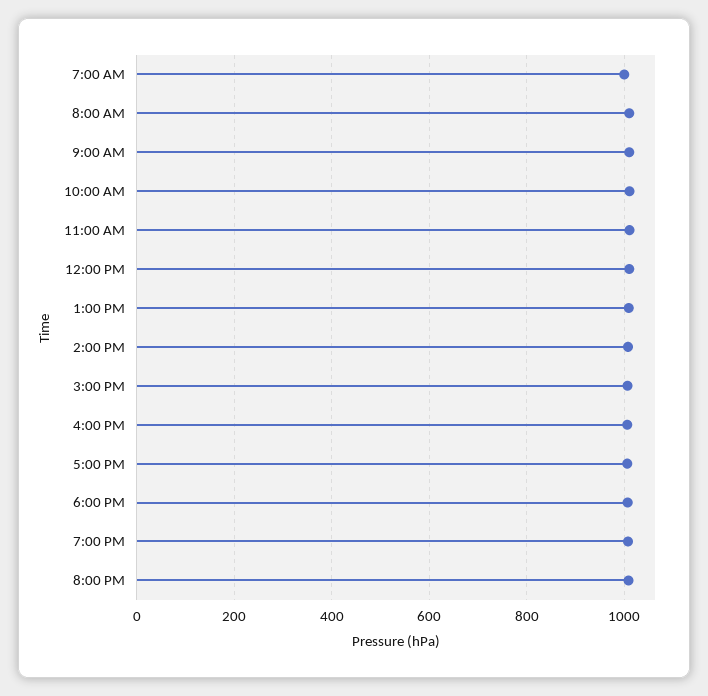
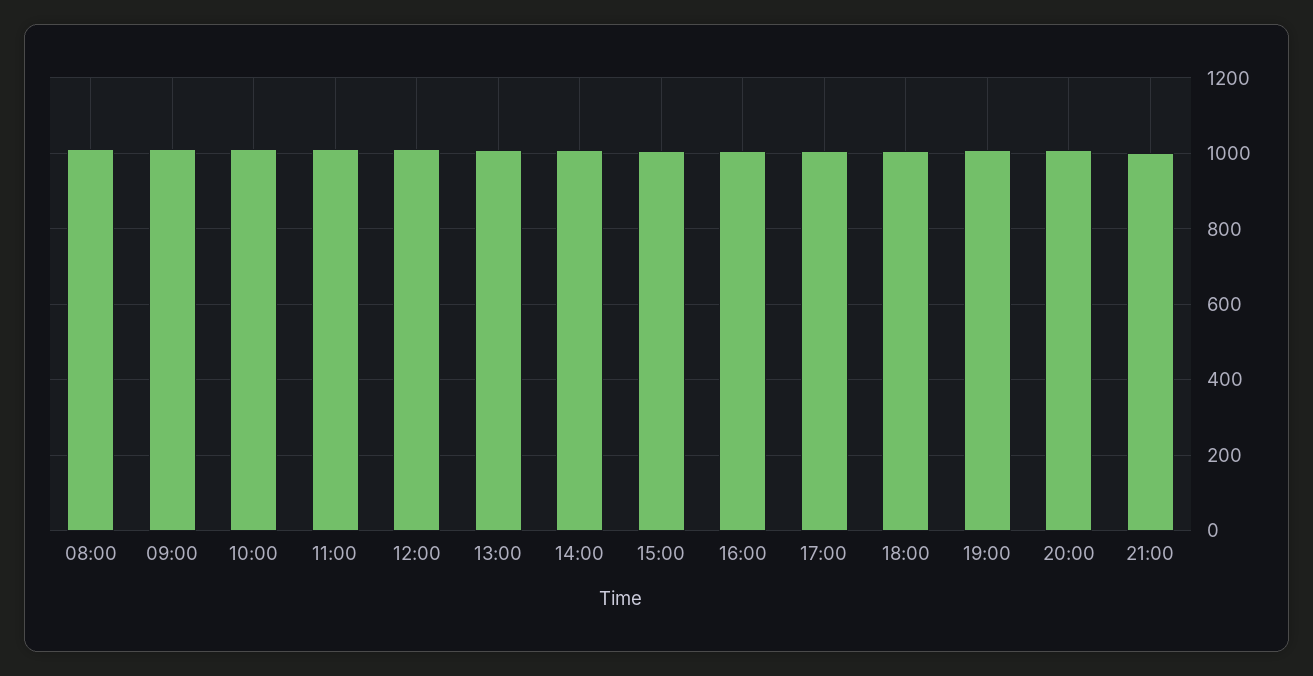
7:00 AM: 1000 -> none
21:00: none -> 1000

